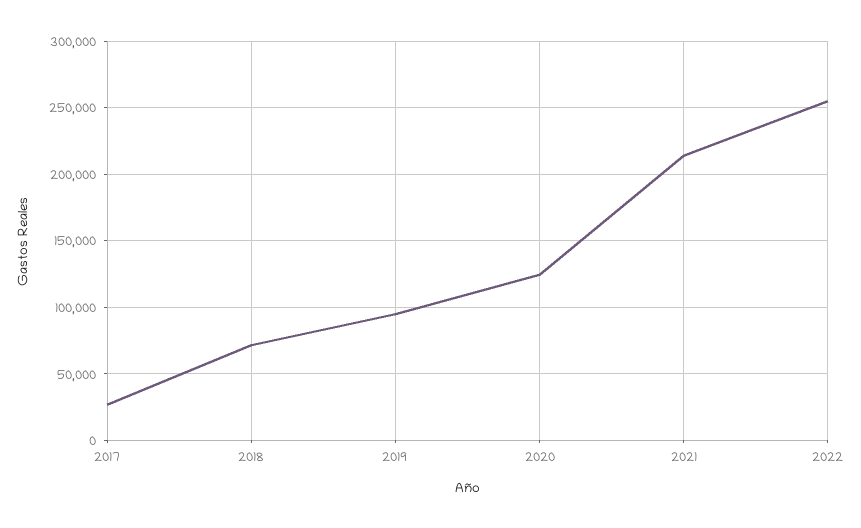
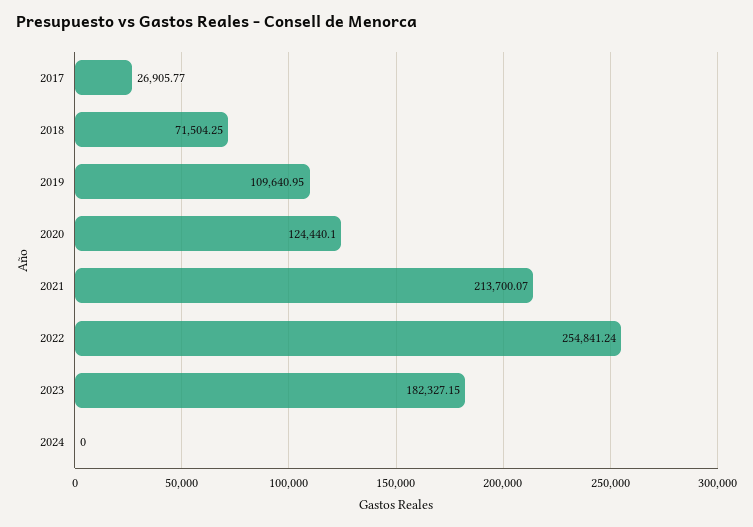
2019: 95000 -> 109640.95
2023: none -> 182327.15
2024: none -> 0

